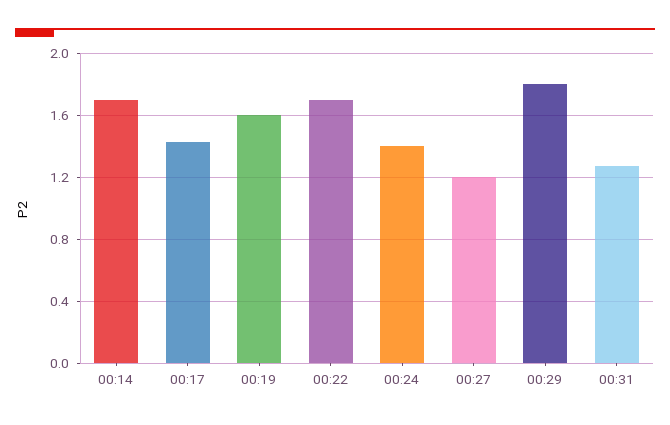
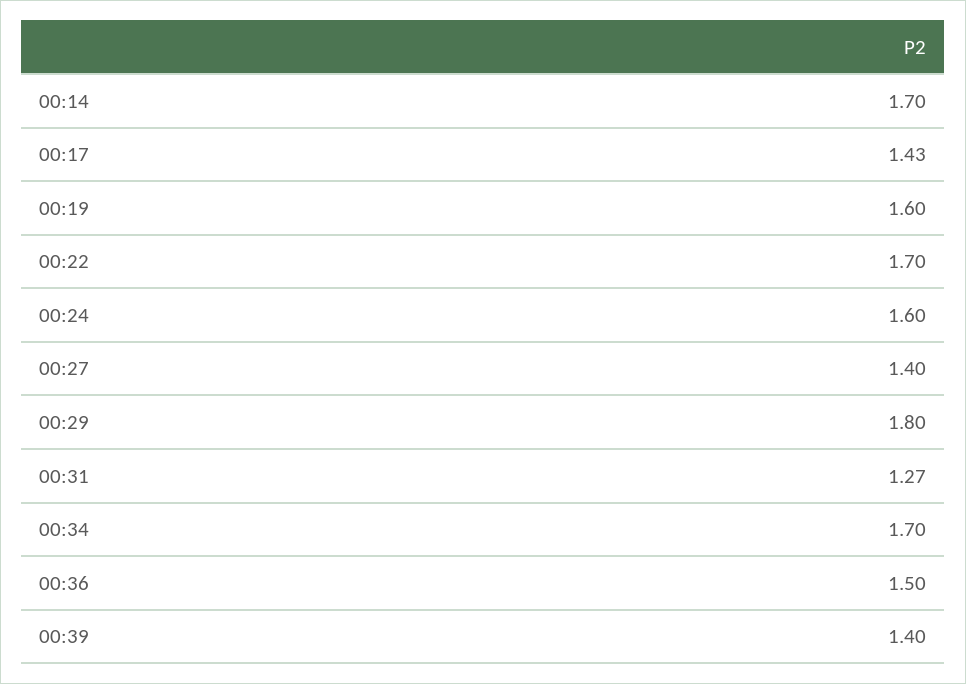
00:24: 1.4 -> 1.6
00:27: 1.2 -> 1.4
00:34: none -> 1.7
00:36: none -> 1.5
00:39: none -> 1.4

